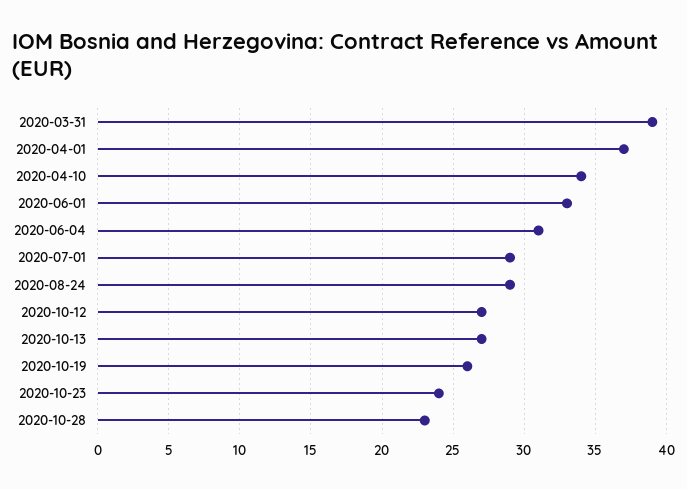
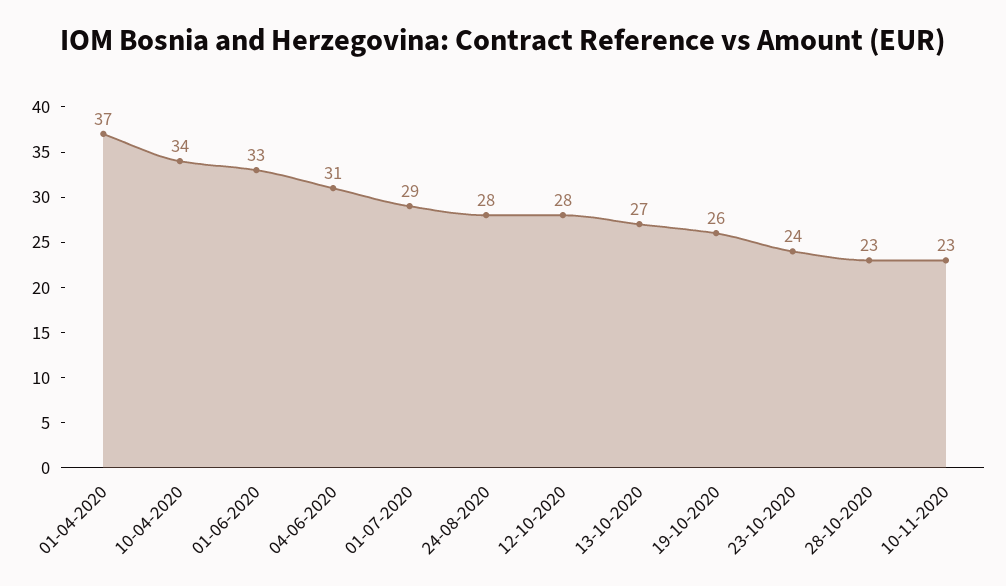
2020-03-31: 39 -> none
2020-08-24: 29 -> 28
2020-10-12: 27 -> 28
10-11-2020: none -> 23

